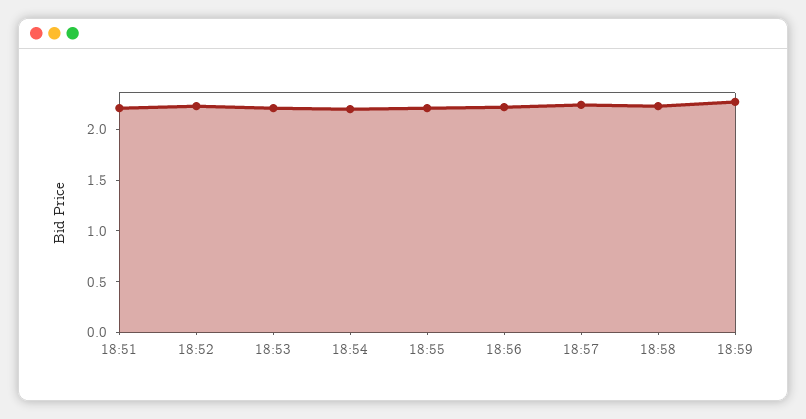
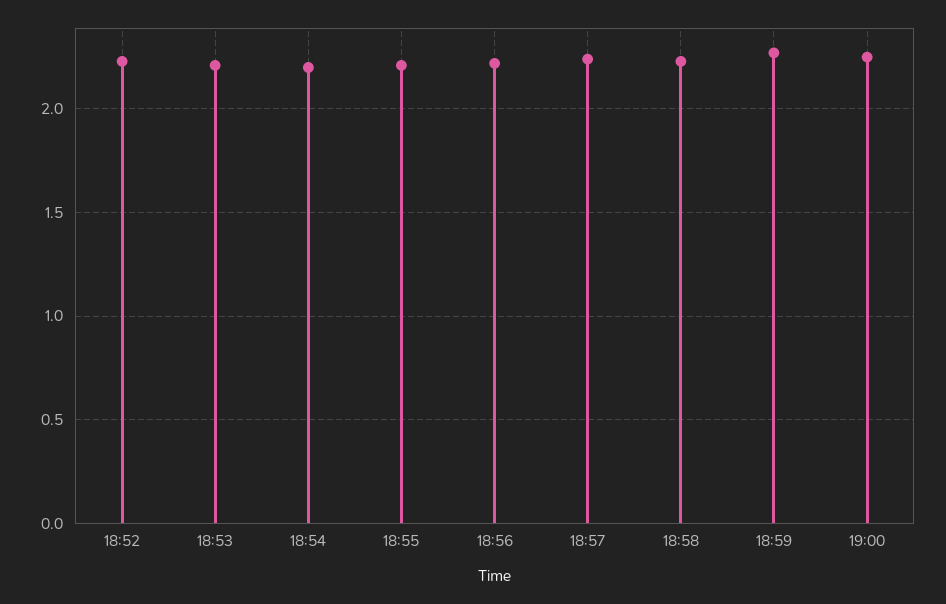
18:51: 2.2 -> none
19:00: none -> 2.25

